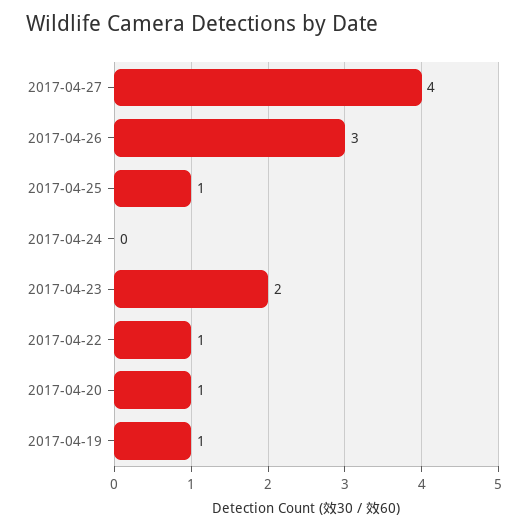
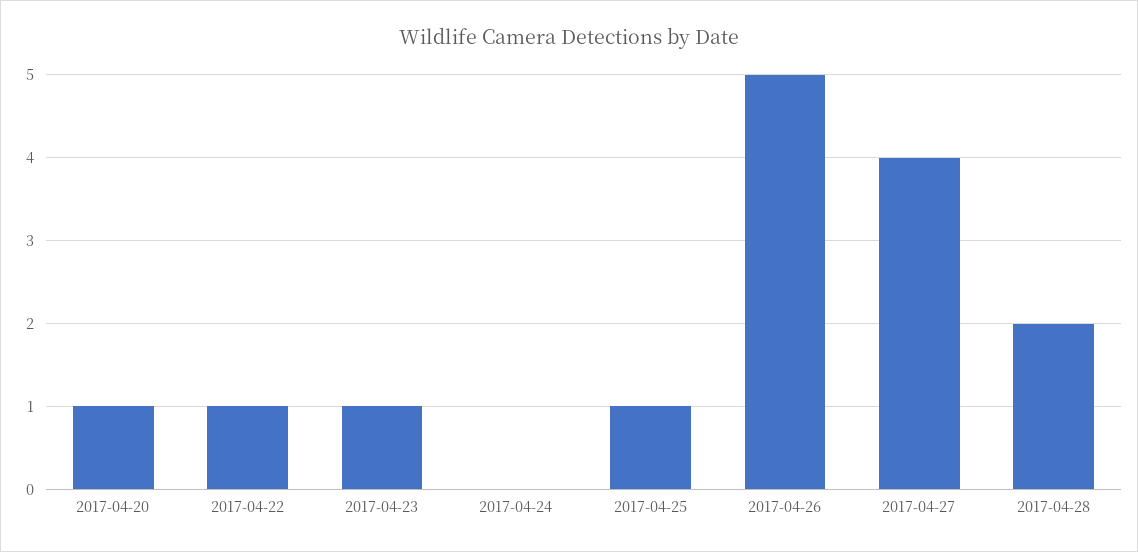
2017-04-26: 3 -> 5
2017-04-23: 2 -> 1
2017-04-19: 1 -> none
2017-04-28: none -> 2

